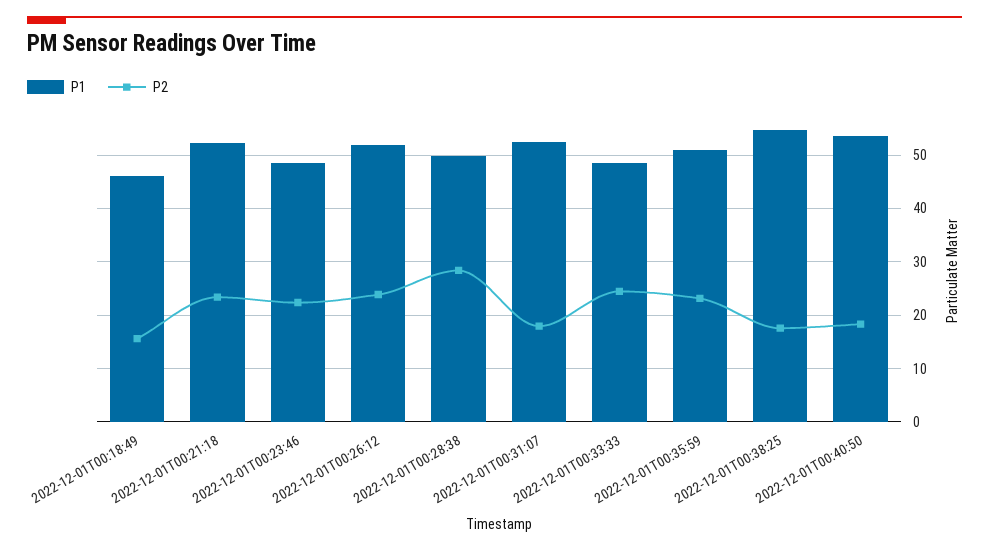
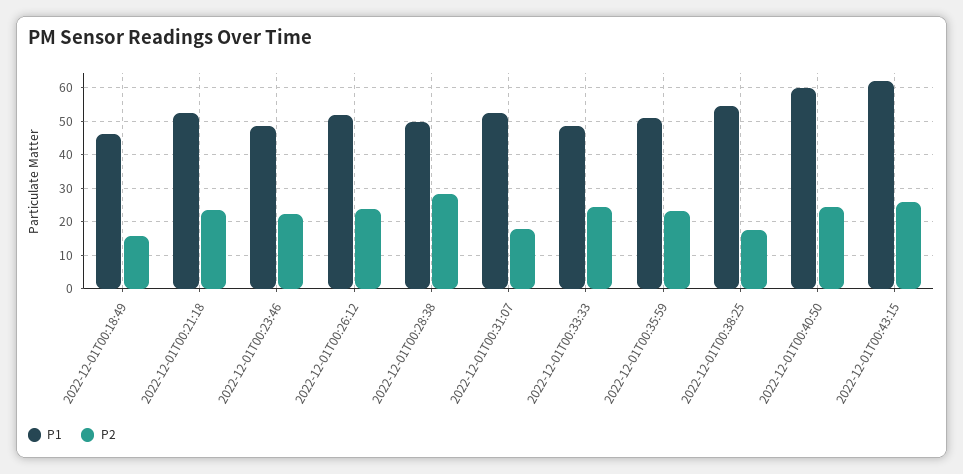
P1, 2022-12-01T00:40:50: 54 -> 60
P2, 2022-12-01T00:40:50: 18 -> 24
P1, 2022-12-01T00:43:15: none -> 62
P2, 2022-12-01T00:43:15: none -> 26

